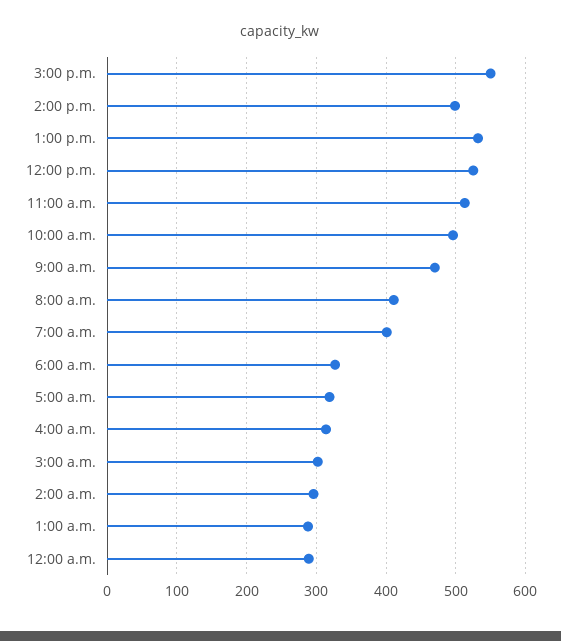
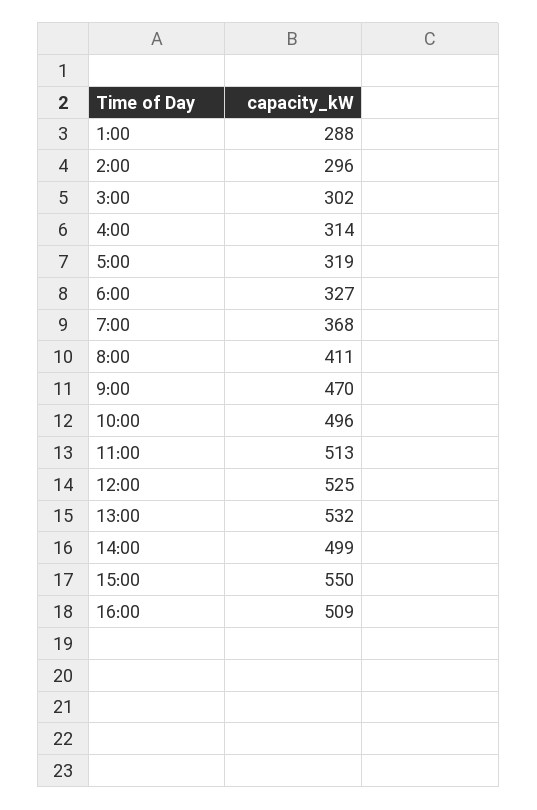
7:00 a.m.: 400 -> 368
12:00 a.m.: 290 -> none
16:00: none -> 509

